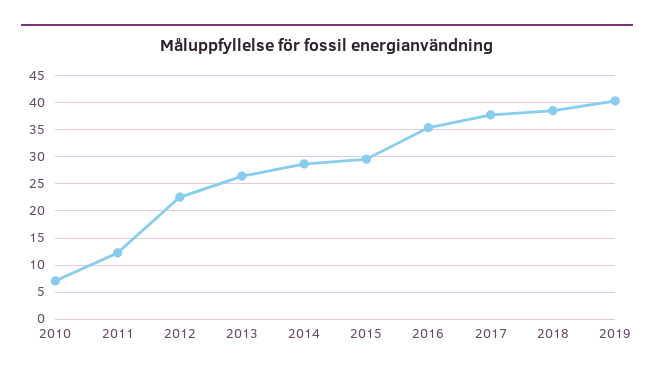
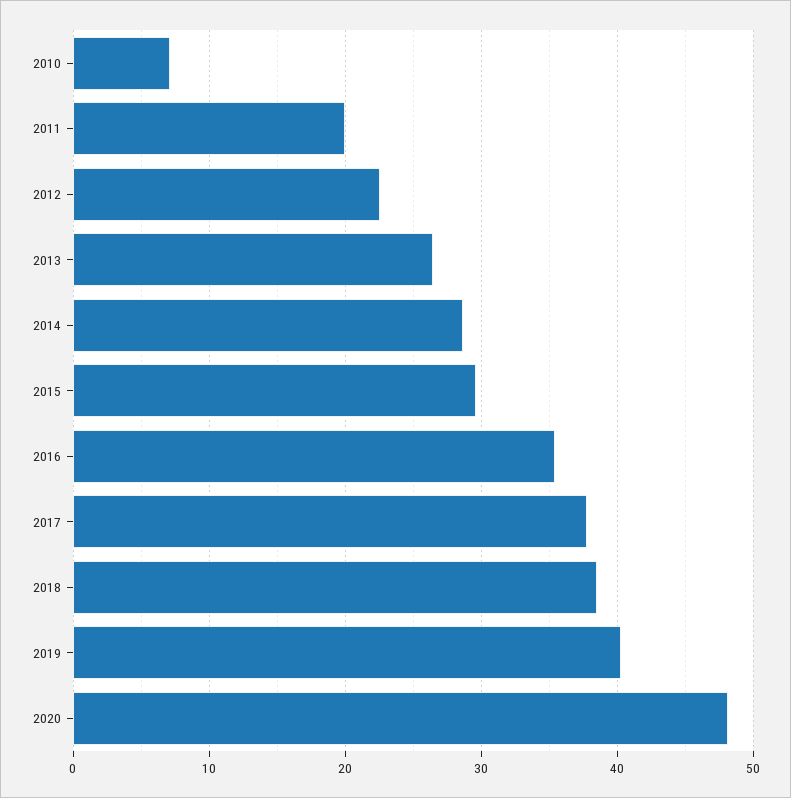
2011: 12.5 -> 20
2020: none -> 48

